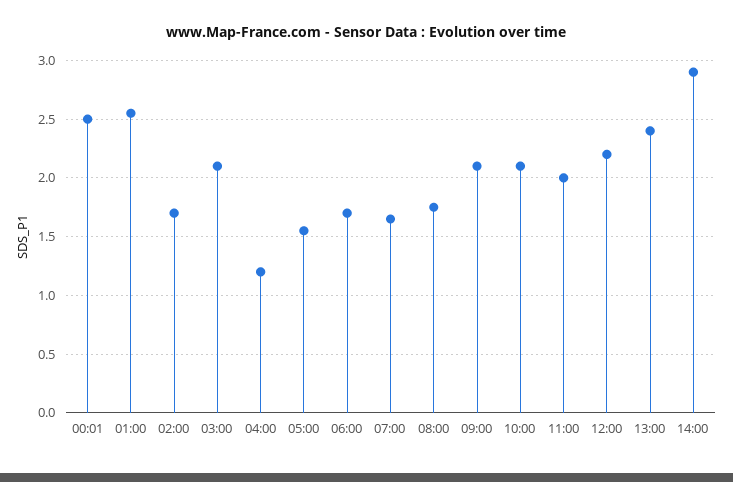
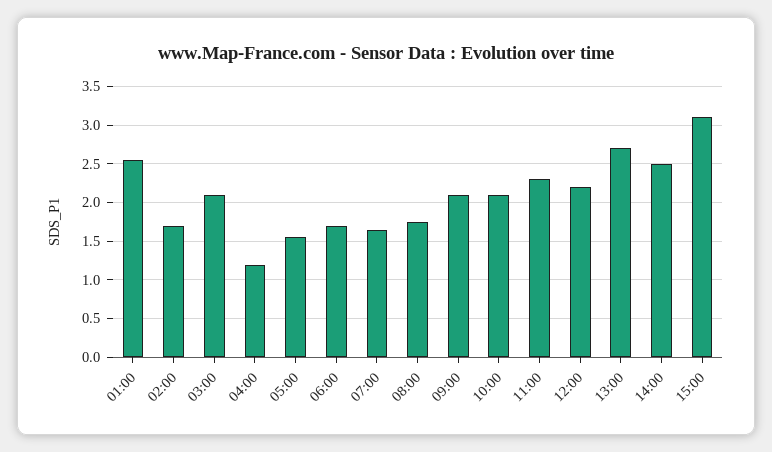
00:01: 2.5 -> none
11:00: 2 -> 2.3
13:00: 2.4 -> 2.7
14:00: 2.9 -> 2.5
15:00: none -> 3.1

